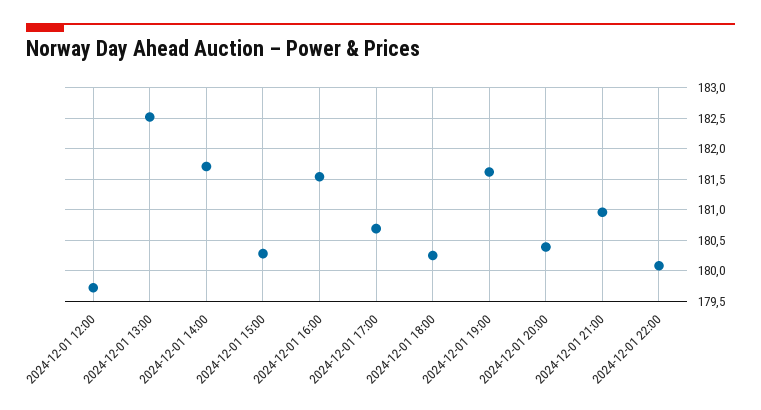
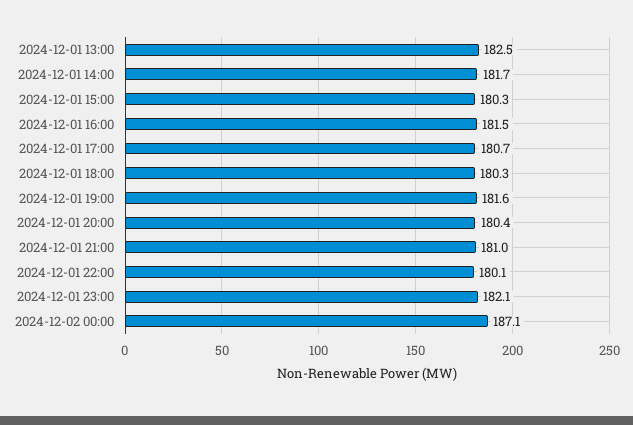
2024-12-01 12:00: 179.7 -> none
2024-12-01 23:00: none -> 182.1
2024-12-02 00:00: none -> 187.1

